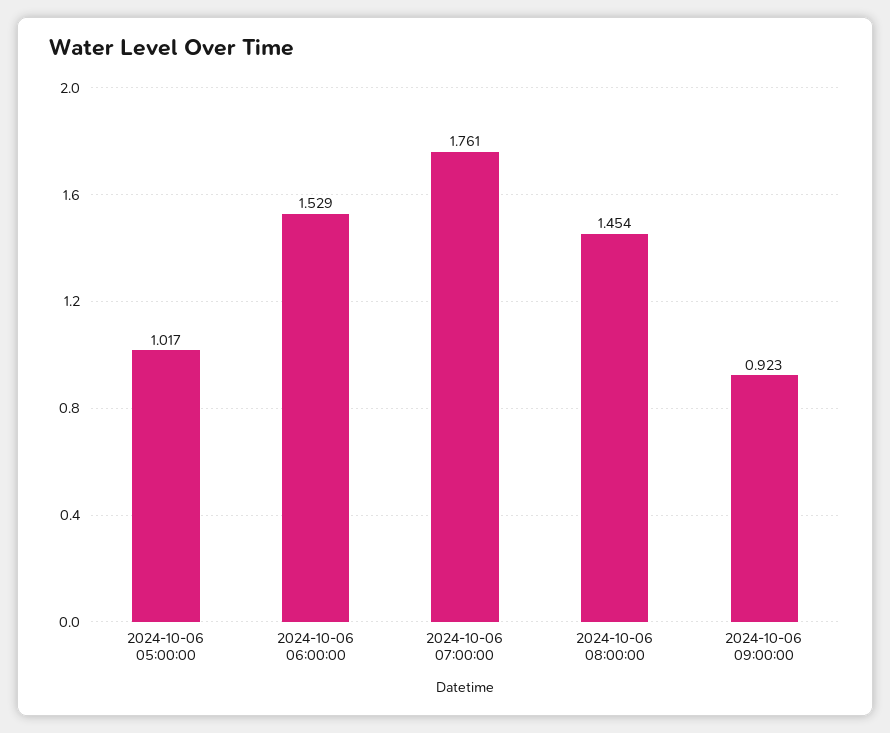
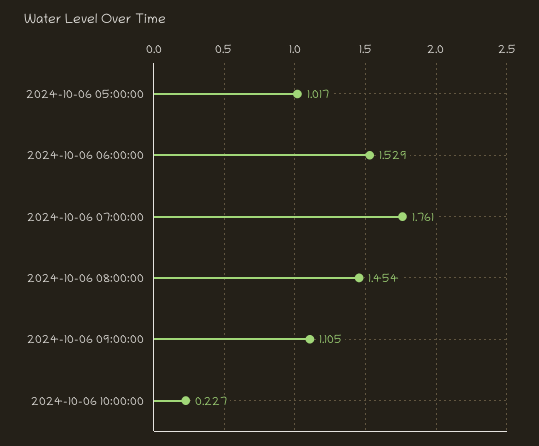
2024-10-06 09:00:00: 0.923 -> 1.105
2024-10-06 10:00:00: none -> 0.227

